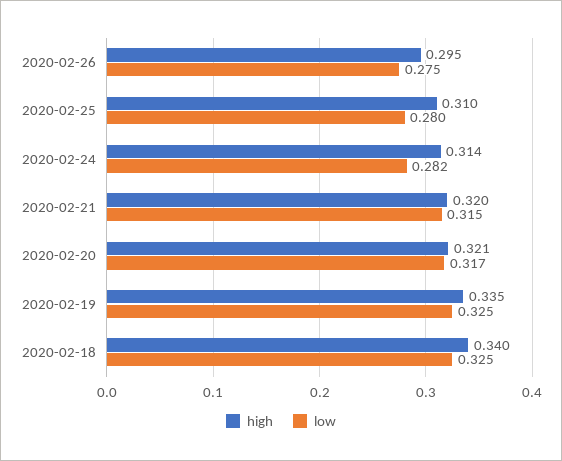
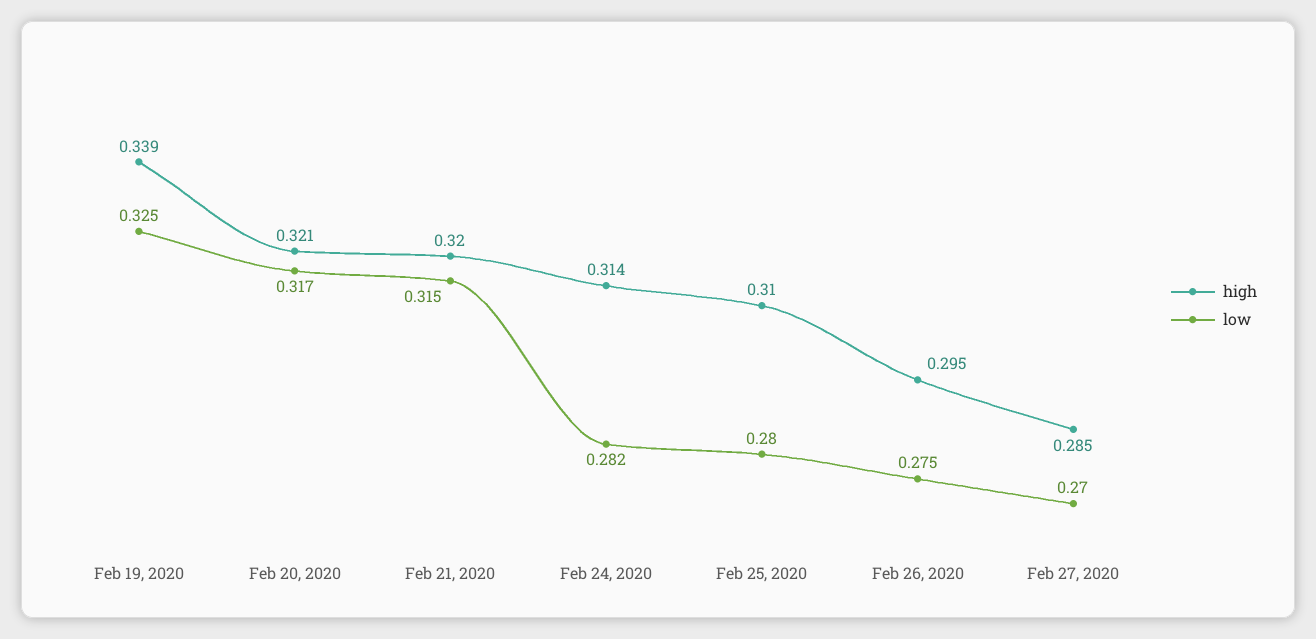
high, 2020-02-19: 0.335 -> 0.339
high, 2020-02-18: 0.34 -> none
low, 2020-02-18: 0.325 -> none
high, Feb 27, 2020: none -> 0.285
low, Feb 27, 2020: none -> 0.27

